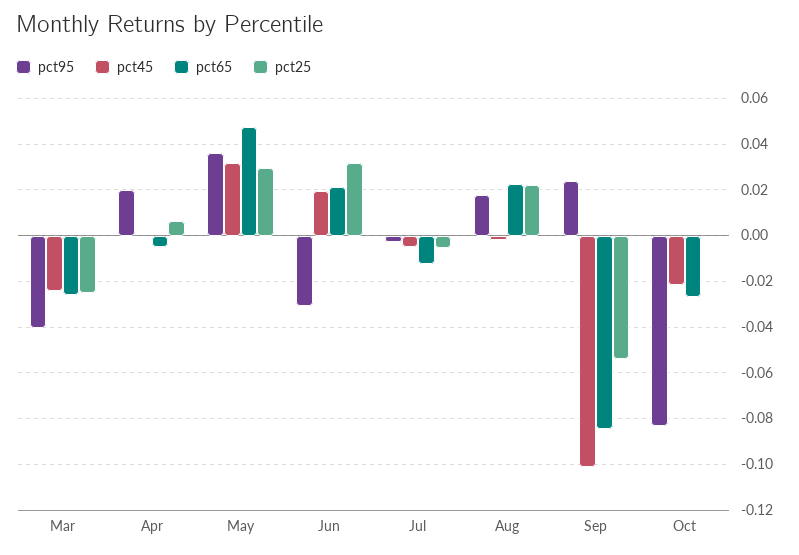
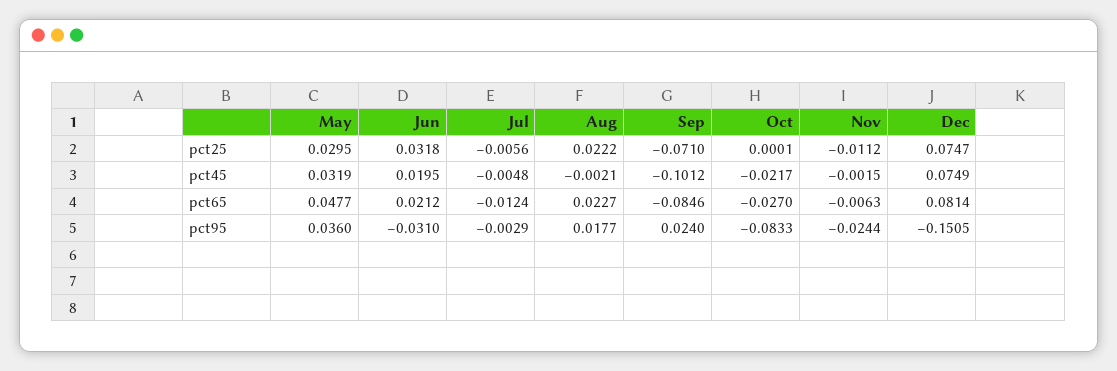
pct95, Mar: -0.04 -> none
pct45, Mar: -0.025 -> none
pct65, Mar: -0.025 -> none
pct25, Mar: -0.025 -> none
pct95, Apr: 0.02 -> none
pct45, Apr: 0 -> none
pct65, Apr: -0.005 -> none
pct25, Apr: 0.005 -> none
pct25, Sep: -0.055 -> -0.071
pct25, Nov: none -> -0.0112
pct25, Dec: none -> 0.0747
pct45, Nov: none -> -0.0015
pct45, Dec: none -> 0.0749
pct65, Nov: none -> -0.0063
pct65, Dec: none -> 0.0814
pct95, Nov: none -> -0.0244
pct95, Dec: none -> -0.1505

